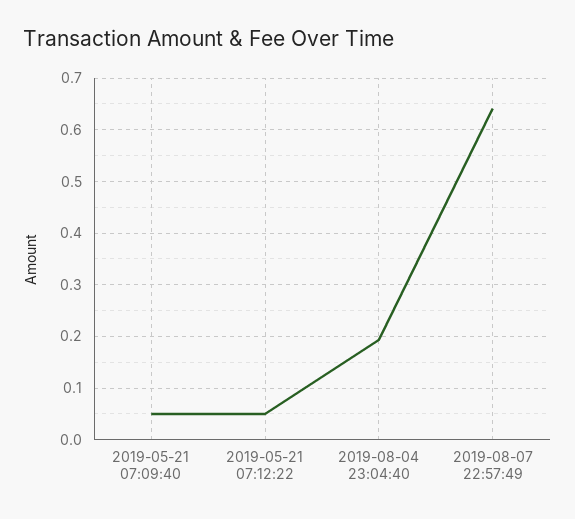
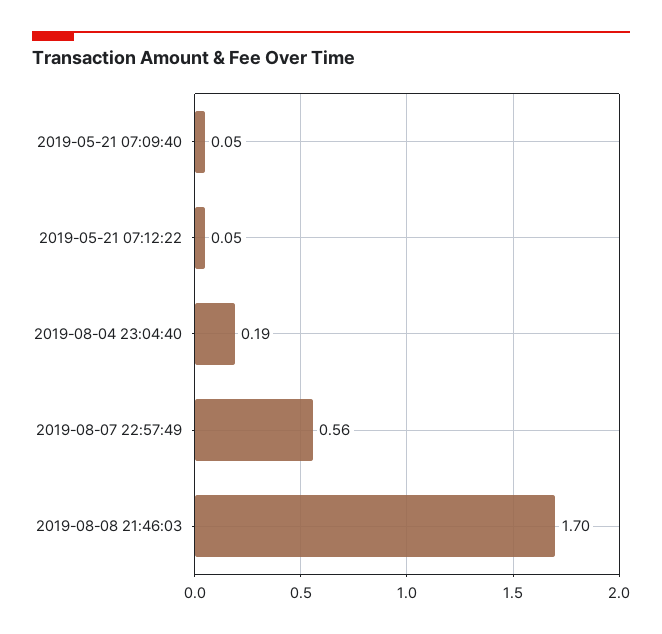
2019-08-07 22:57:49: 0.64 -> 0.56
2019-08-08 21:46:03: none -> 1.7

